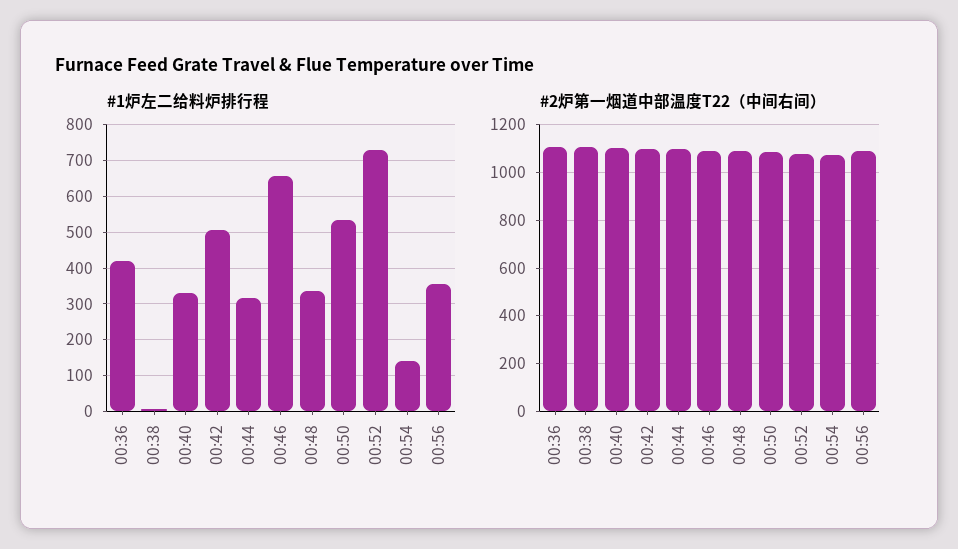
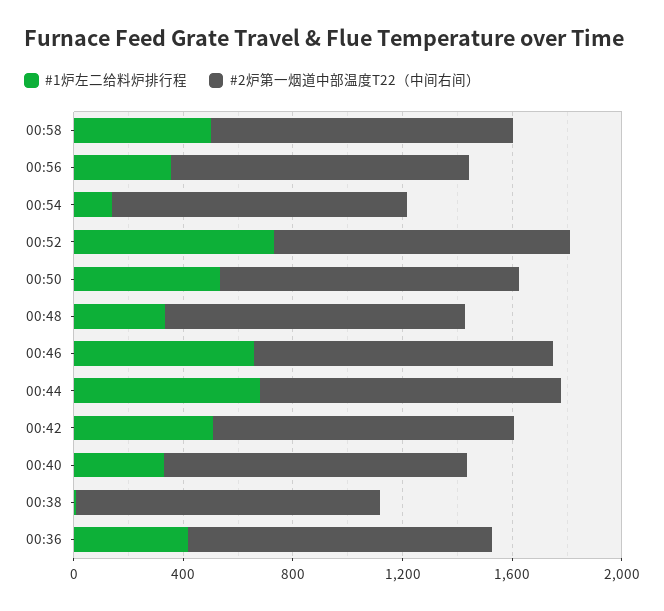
#1炉左二给料炉排行程, 00:44: 320 -> 700
#1炉左二给料炉排行程, 00:58: none -> 500
#2炉第一烟道中部温度T22（中间右间）, 00:58: none -> 1100

